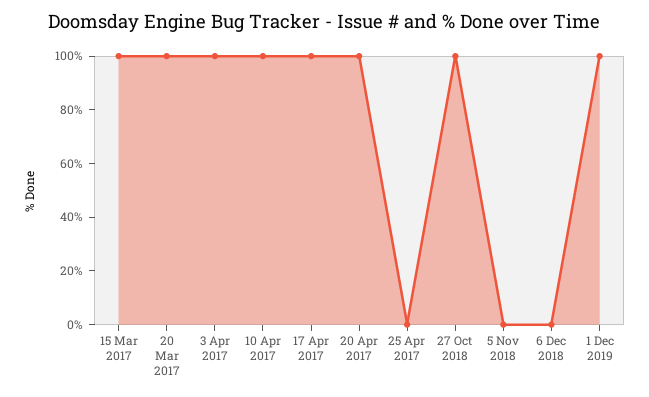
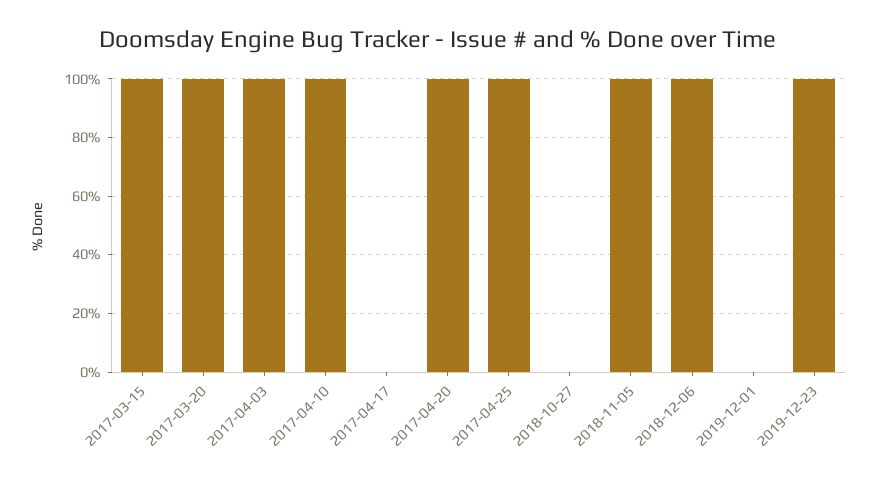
17 Apr 2017: 100 -> 0
25 Apr 2017: 0 -> 100
27 Oct 2018: 100 -> 0
5 Nov 2018: 0 -> 100
6 Dec 2018: 0 -> 100
1 Dec 2019: 100 -> 0
2019-12-23: none -> 100

